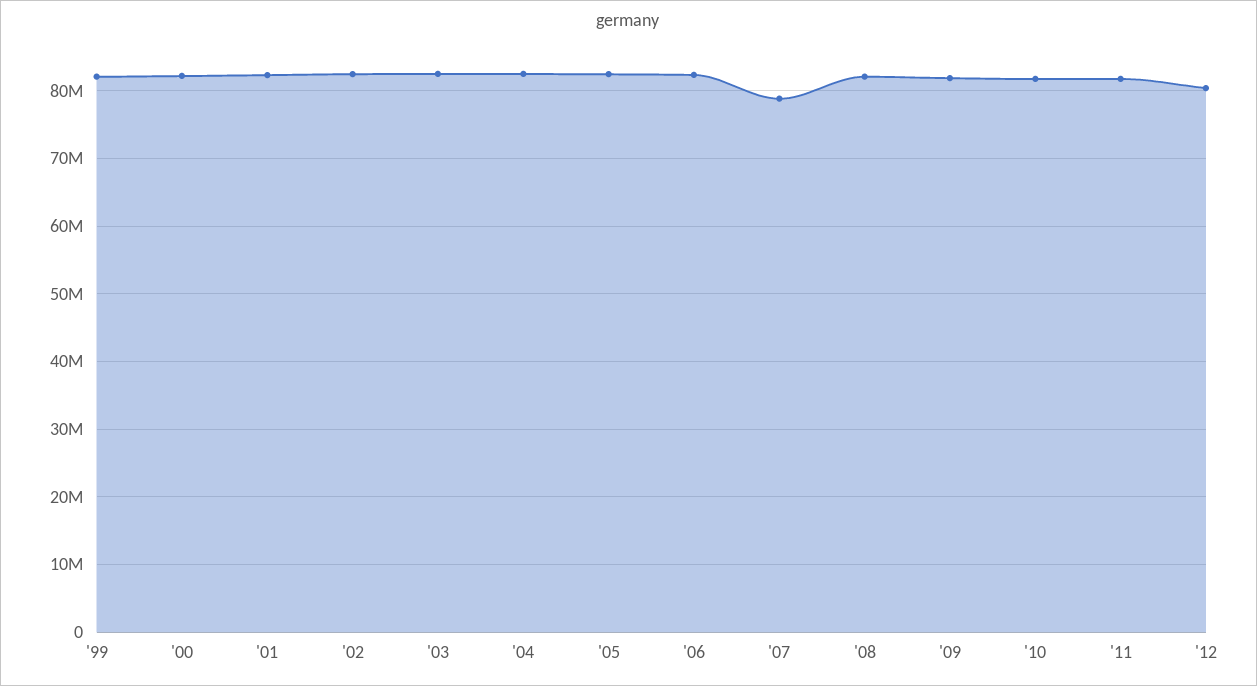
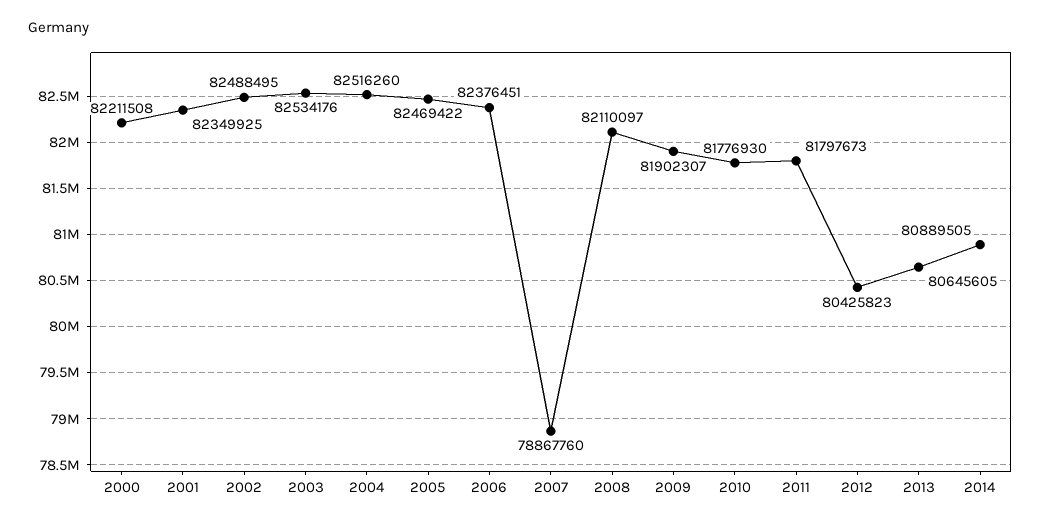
'99: 82000000 -> none
2013: none -> 80645605
2014: none -> 80889505

